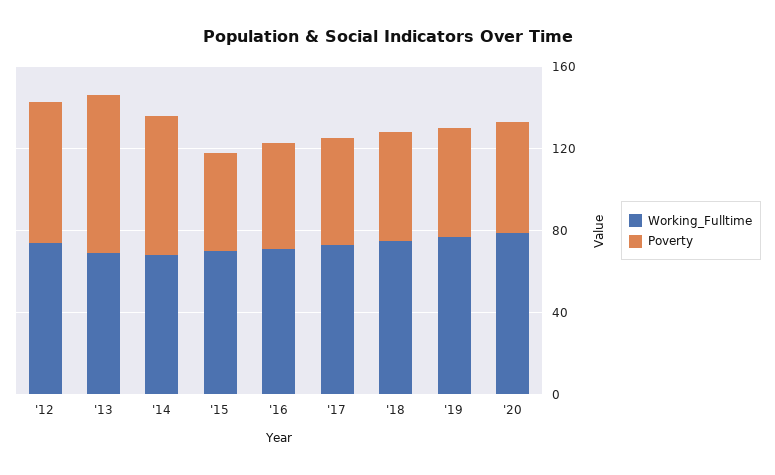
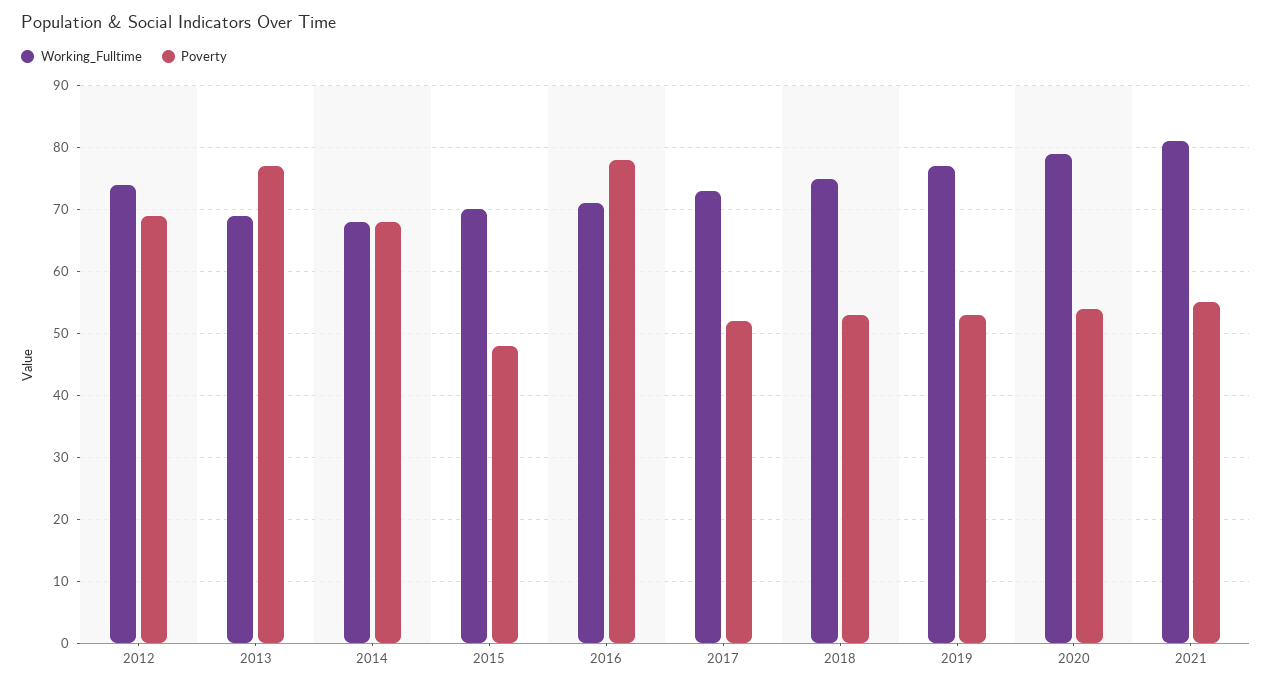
Poverty, '16: 50 -> 78
Working_Fulltime, 2021: none -> 81
Poverty, 2021: none -> 55

